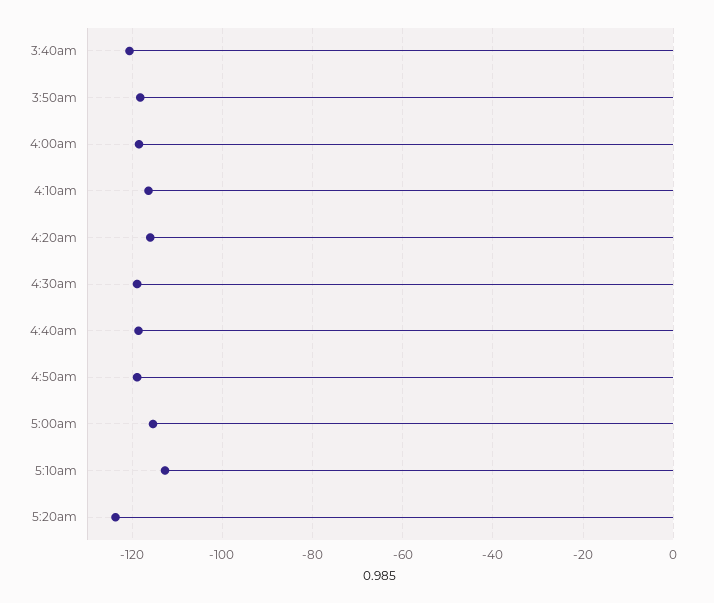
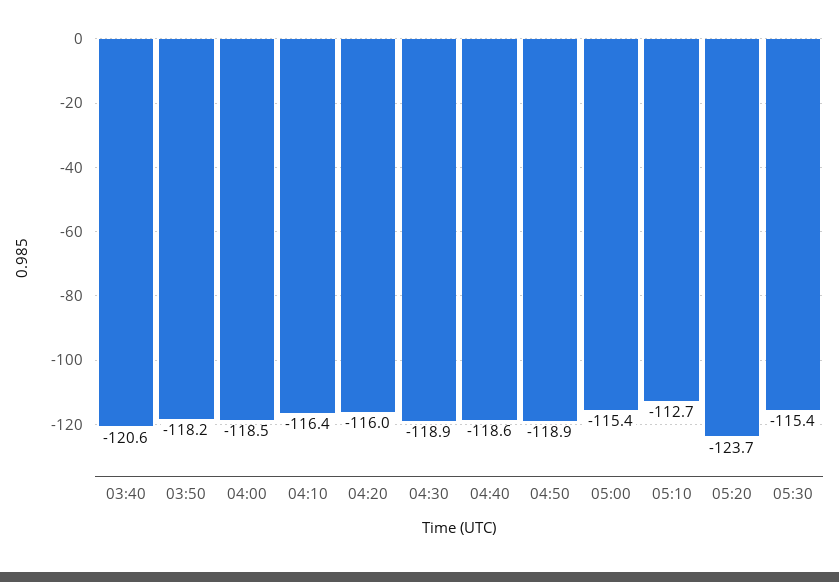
05:30: none -> -115.4

